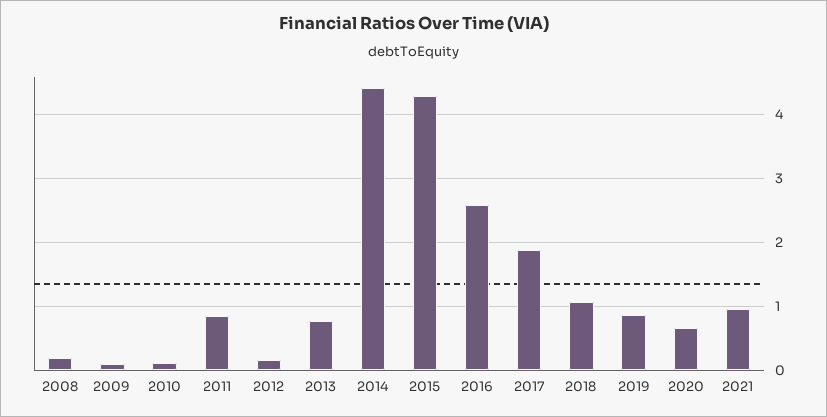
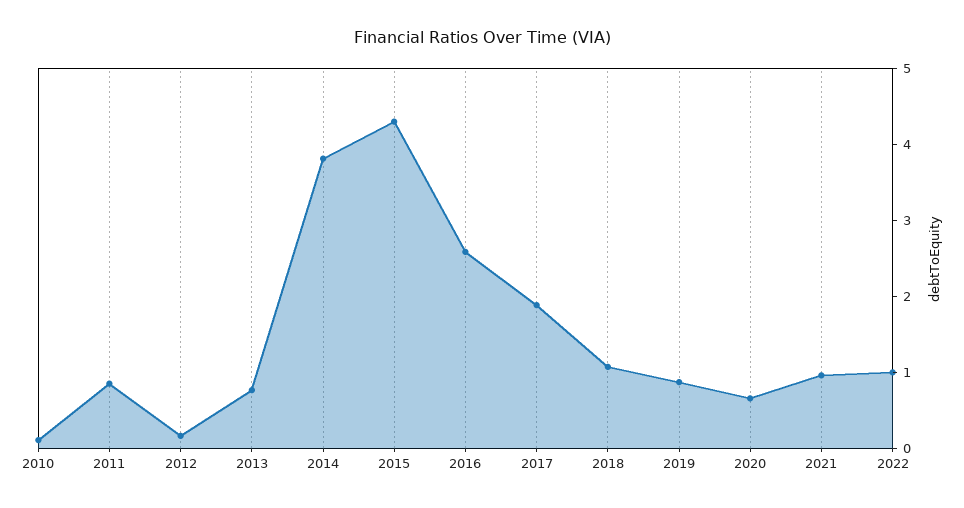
2008: 0.2 -> none
2009: 0.1 -> none
2014: 4.4 -> 3.8
2022: none -> 1

